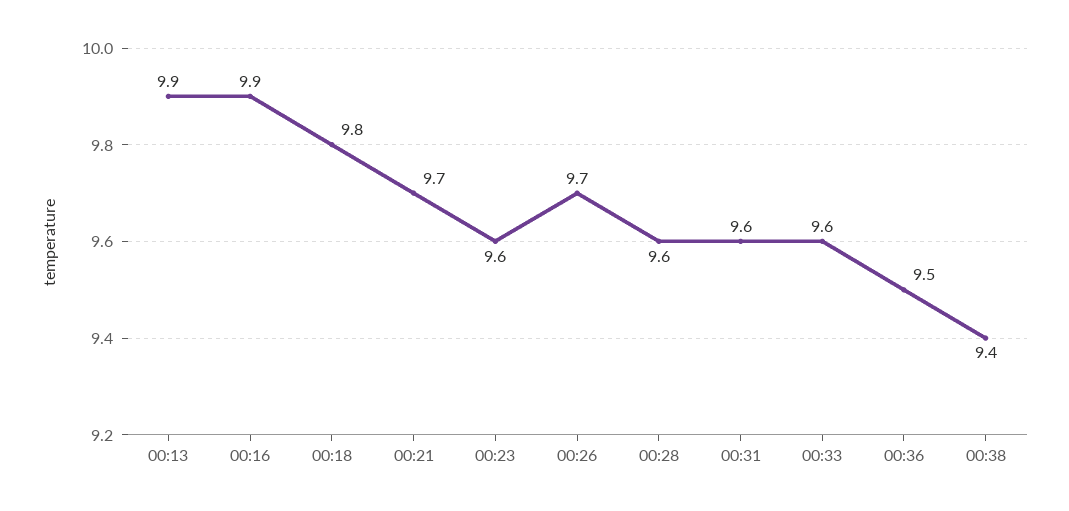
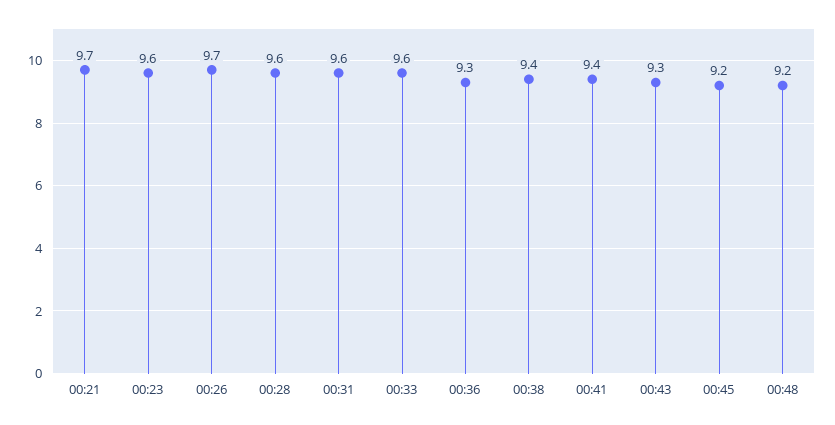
00:13: 9.9 -> none
00:16: 9.9 -> none
00:18: 9.8 -> none
00:36: 9.5 -> 9.3
00:41: none -> 9.4
00:43: none -> 9.3
00:45: none -> 9.2
00:48: none -> 9.2

